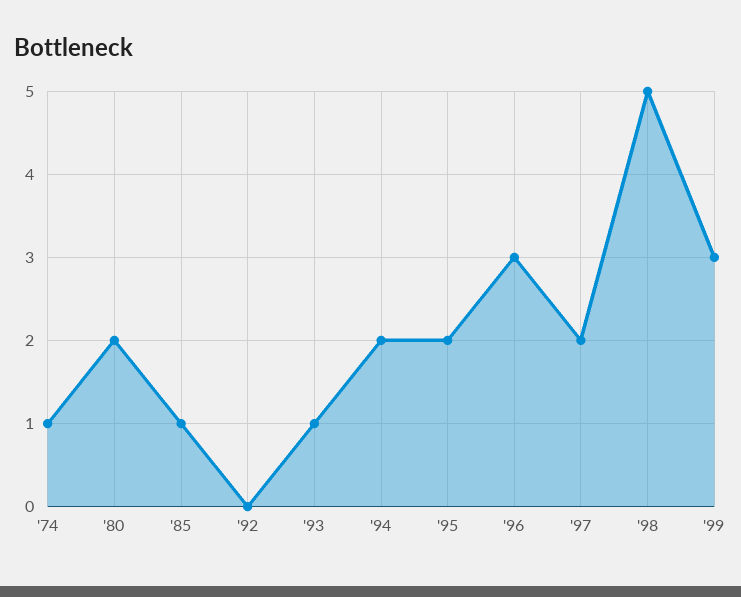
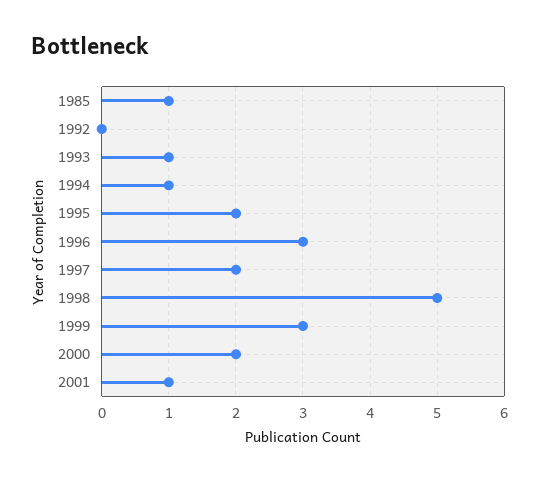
'74: 1 -> none
'80: 2 -> none
'94: 2 -> 1
2000: none -> 2
2001: none -> 1

